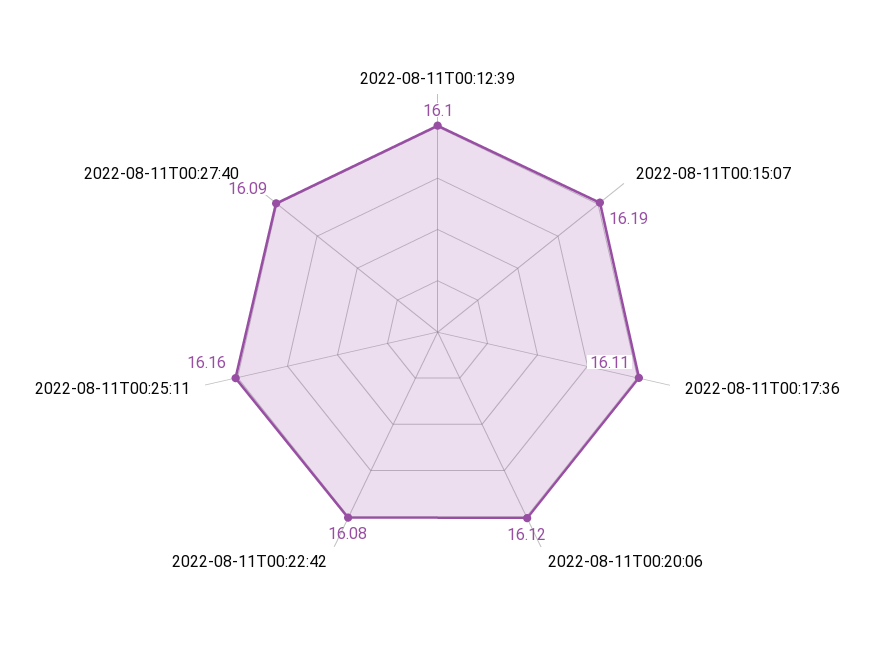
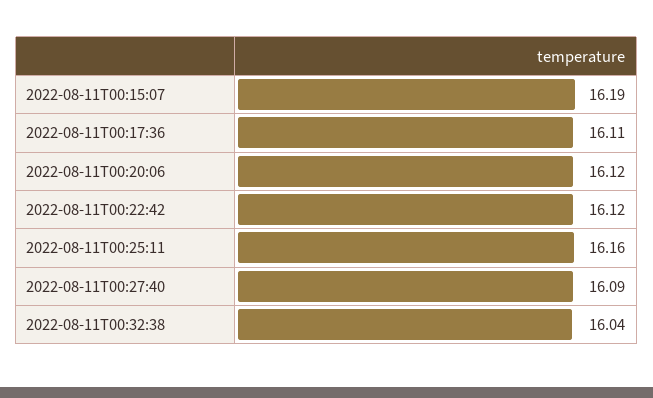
2022-08-11T00:12:39: 16.1 -> none
2022-08-11T00:22:42: 16.08 -> 16.12
2022-08-11T00:32:38: none -> 16.04

